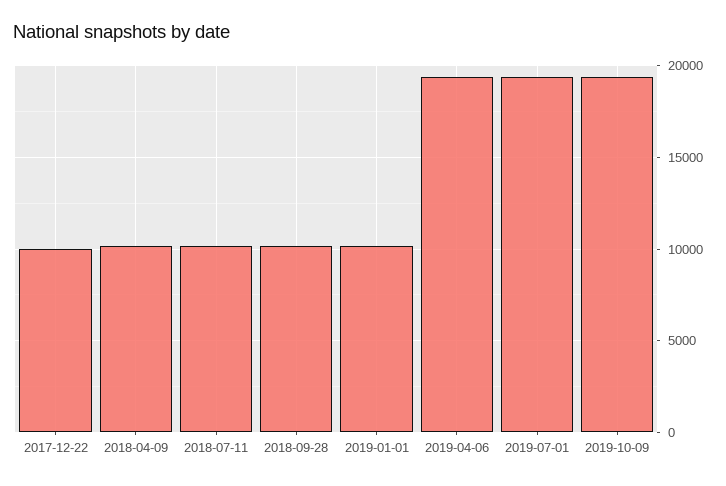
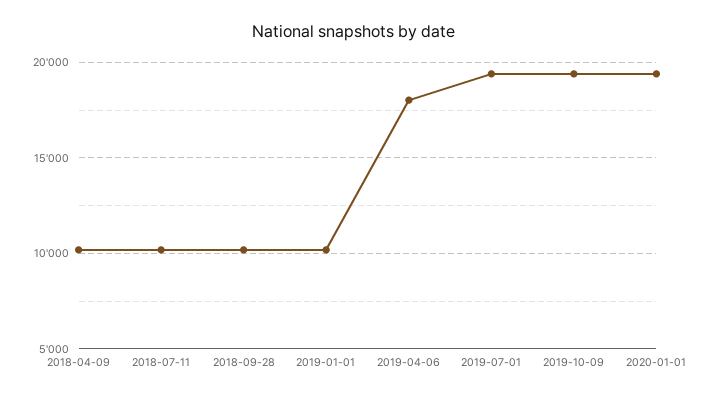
2017-12-22: 10000 -> none
2019-04-06: 19500 -> 18000
2020-01-01: none -> 19500

